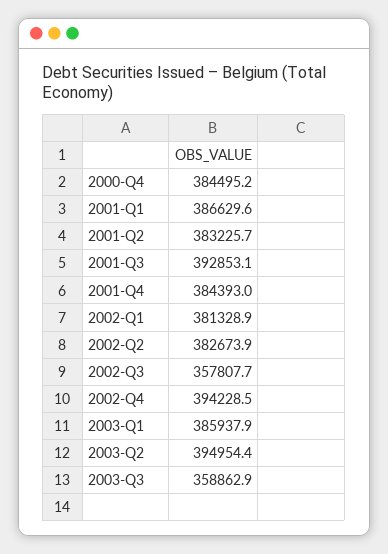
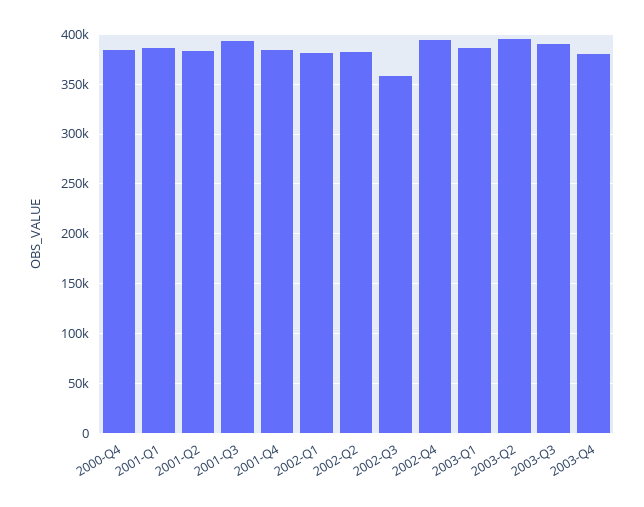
2003-Q3: 358862.9 -> 390000
2003-Q4: none -> 380000

